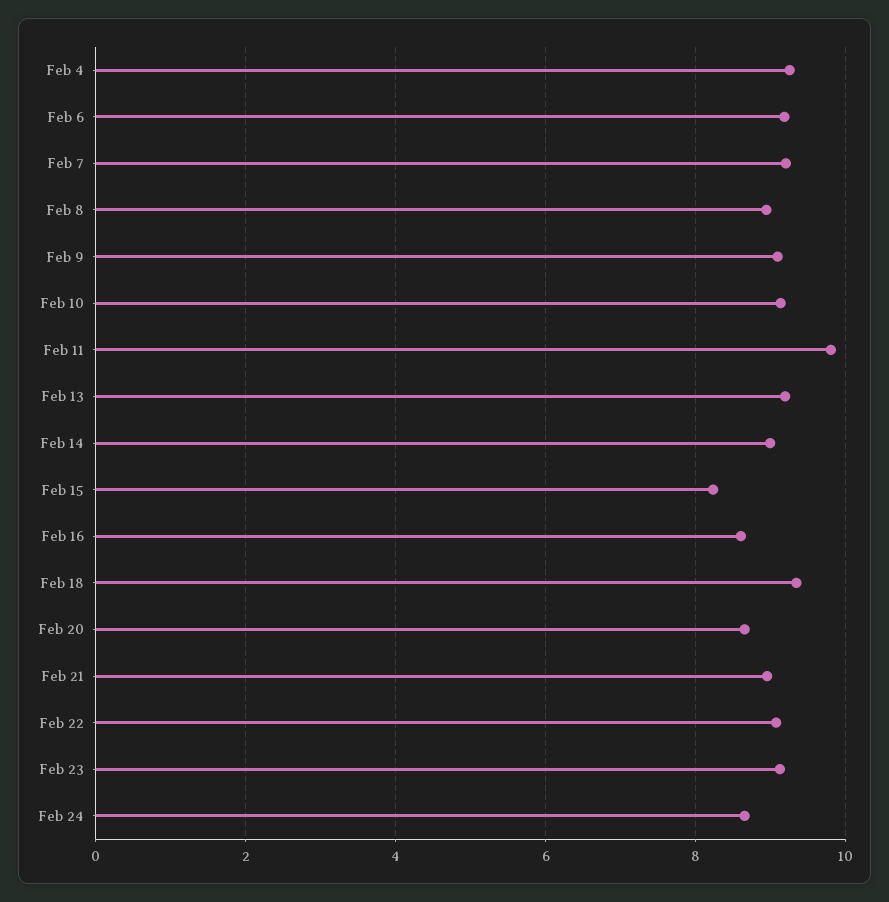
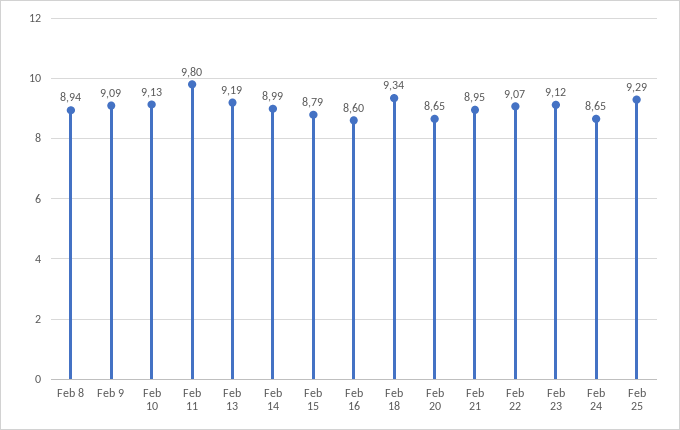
Feb 4: 9.2 -> none
Feb 6: 9.2 -> none
Feb 7: 9.2 -> none
Feb 15: 8.2 -> 8.79
Feb 25: none -> 9.29

